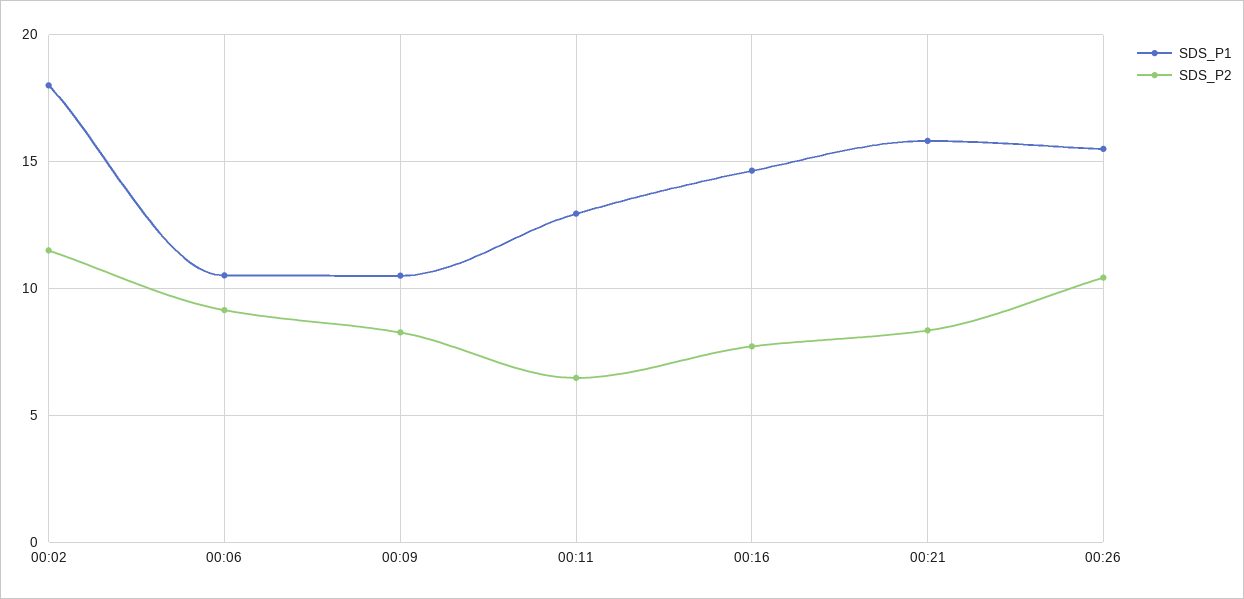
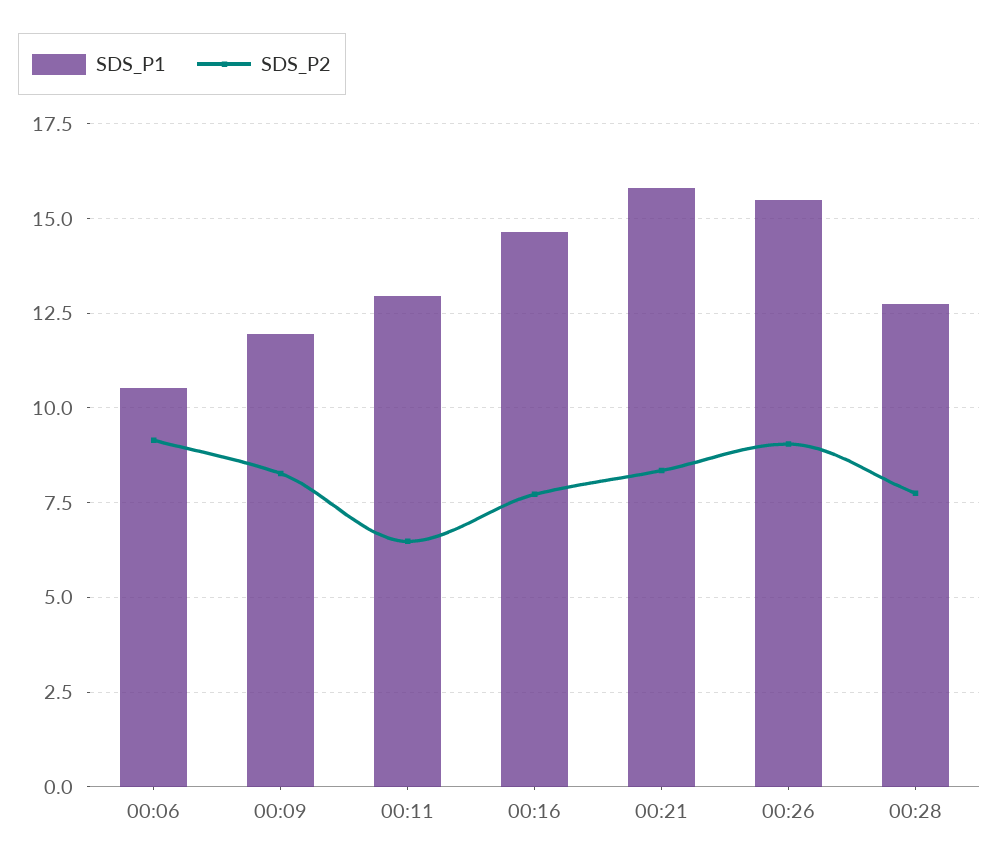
SDS_P1, 00:02: 18 -> none
SDS_P2, 00:02: 11.5 -> none
SDS_P1, 00:09: 10.5 -> 12
SDS_P2, 00:26: 10.5 -> 9
SDS_P1, 00:28: none -> 12.75
SDS_P2, 00:28: none -> 7.75

